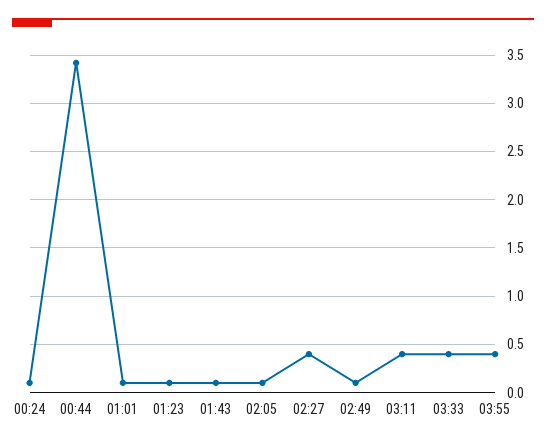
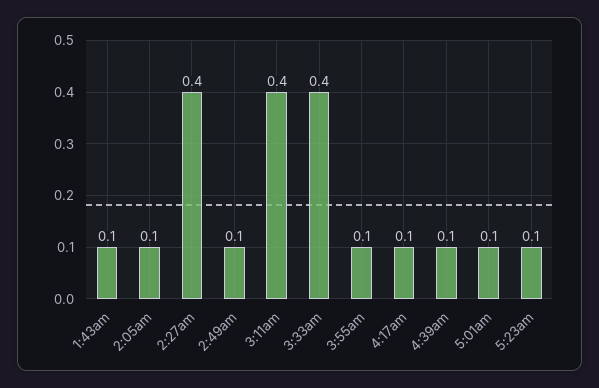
00:24: 0.1 -> none
00:44: 3.4 -> none
01:01: 0.1 -> none
01:23: 0.1 -> none
03:55: 0.4 -> 0.1
4:17am: none -> 0.1
4:39am: none -> 0.1
5:01am: none -> 0.1
5:23am: none -> 0.1

